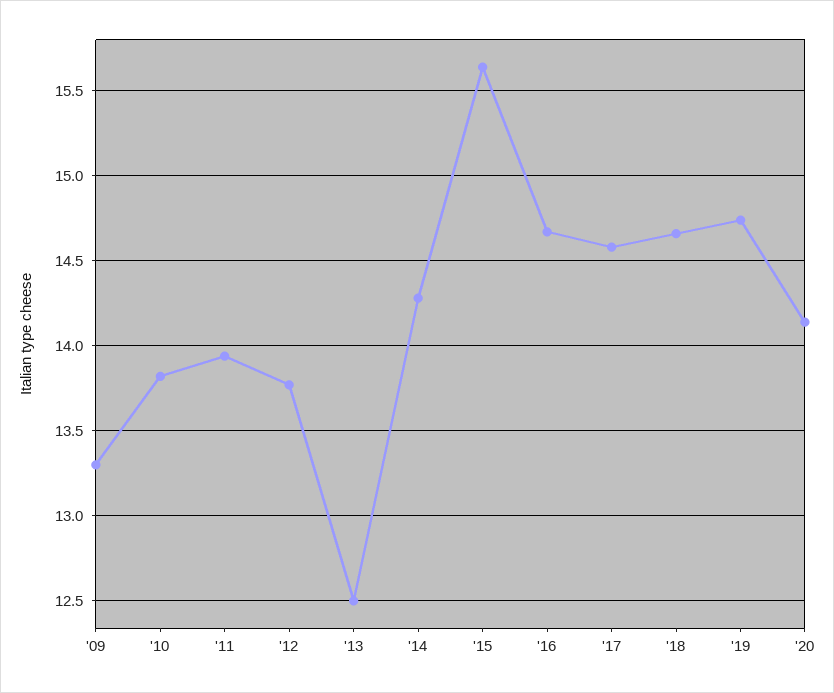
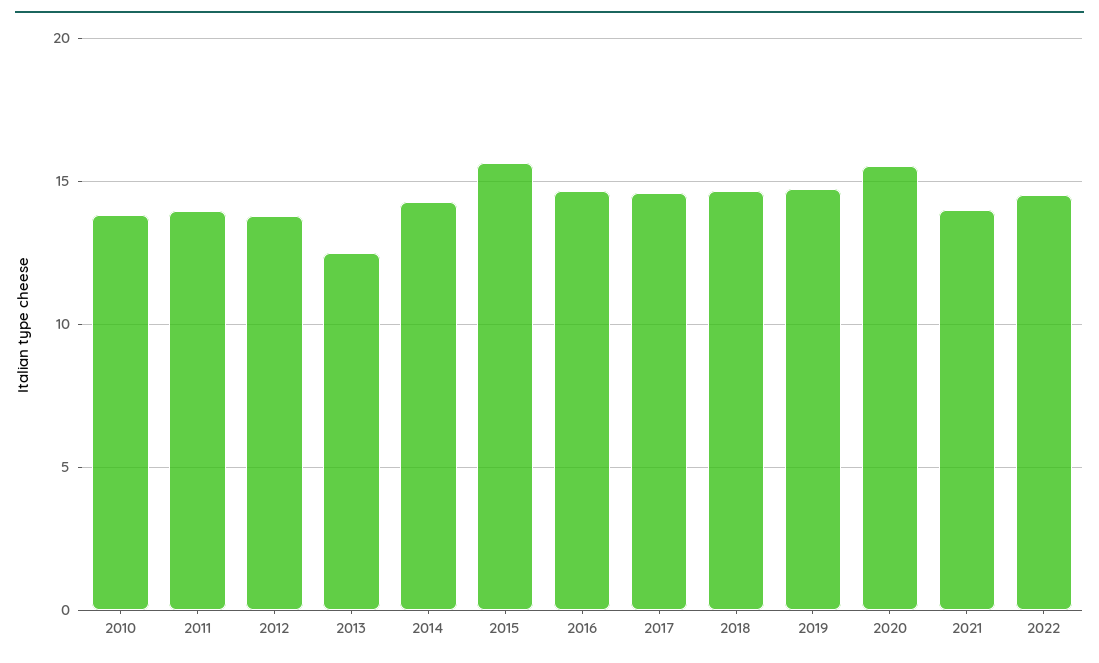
'09: 13.3 -> none
'20: 14.15 -> 15.5
2021: none -> 14
2022: none -> 14.5

